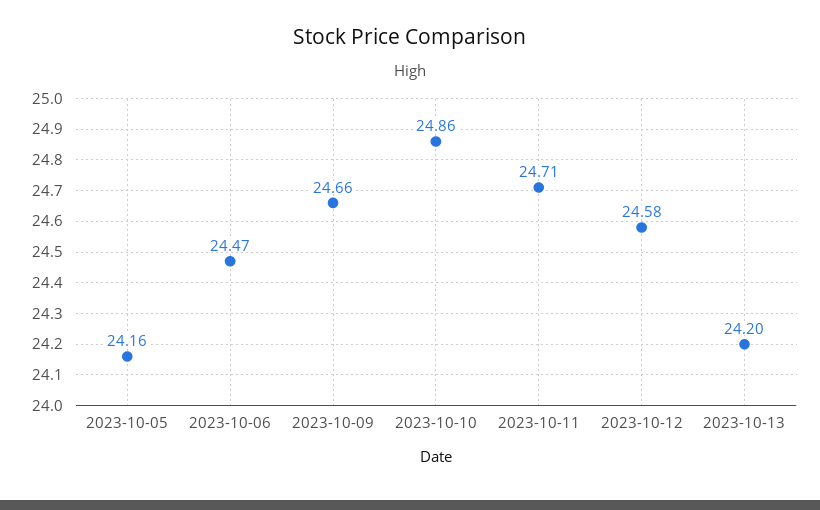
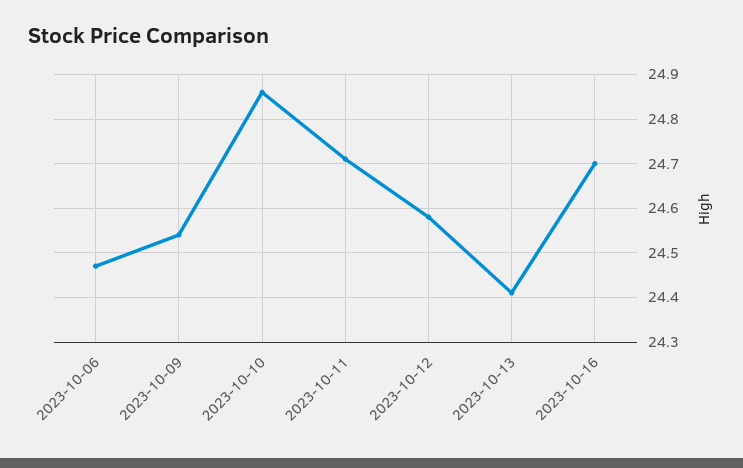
2023-10-05: 24.16 -> none
2023-10-09: 24.66 -> 24.55
2023-10-13: 24.2 -> 24.4
2023-10-16: none -> 24.7

